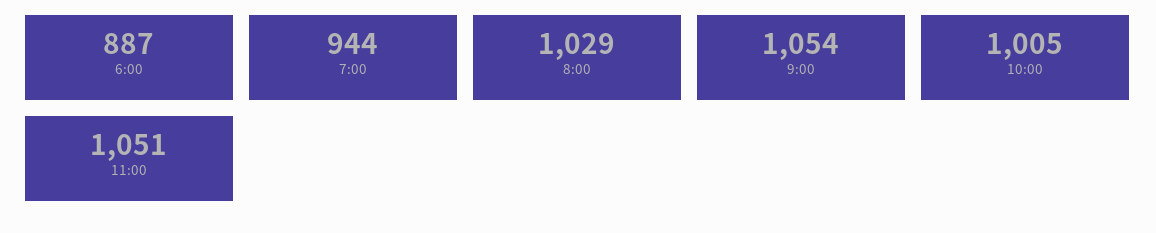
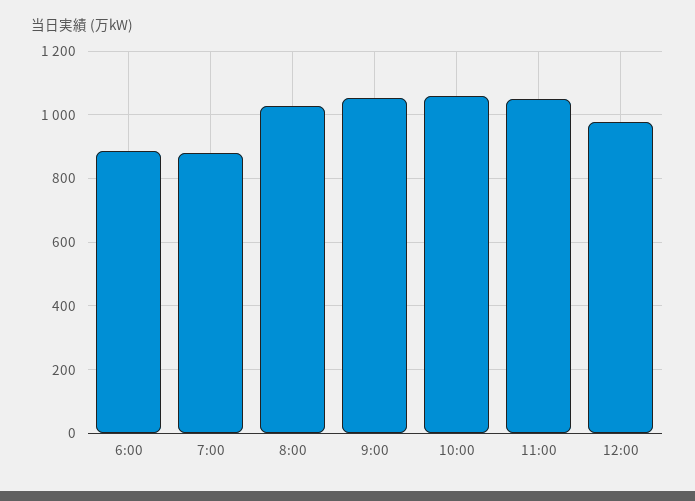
7:00: 944 -> 880
10:00: 1005 -> 1060
12:00: none -> 980

